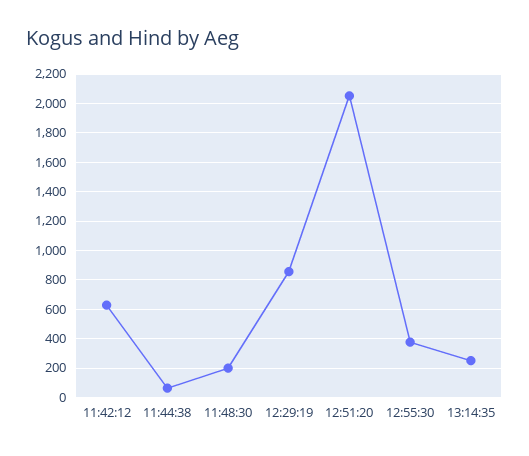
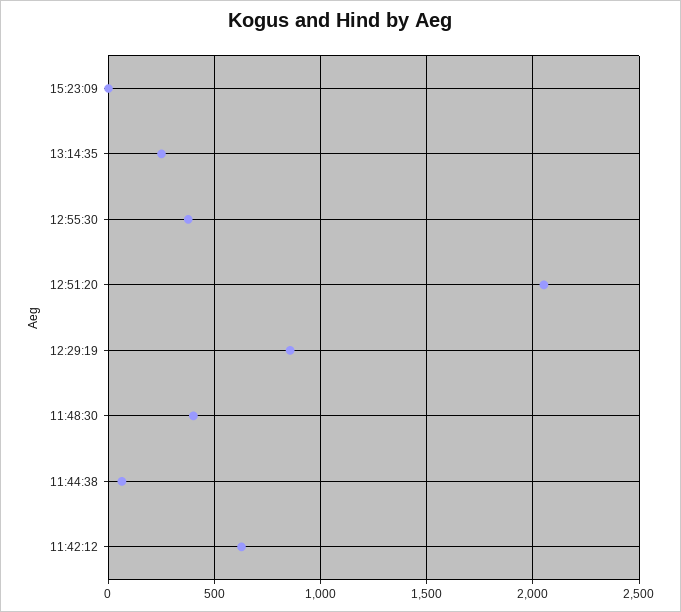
11:48:30: 200 -> 400
15:23:09: none -> 0

